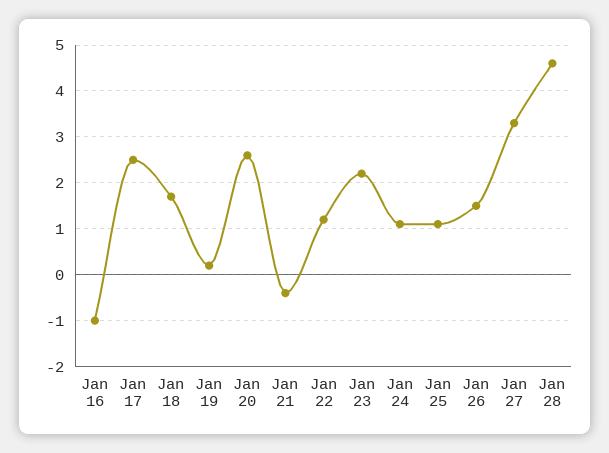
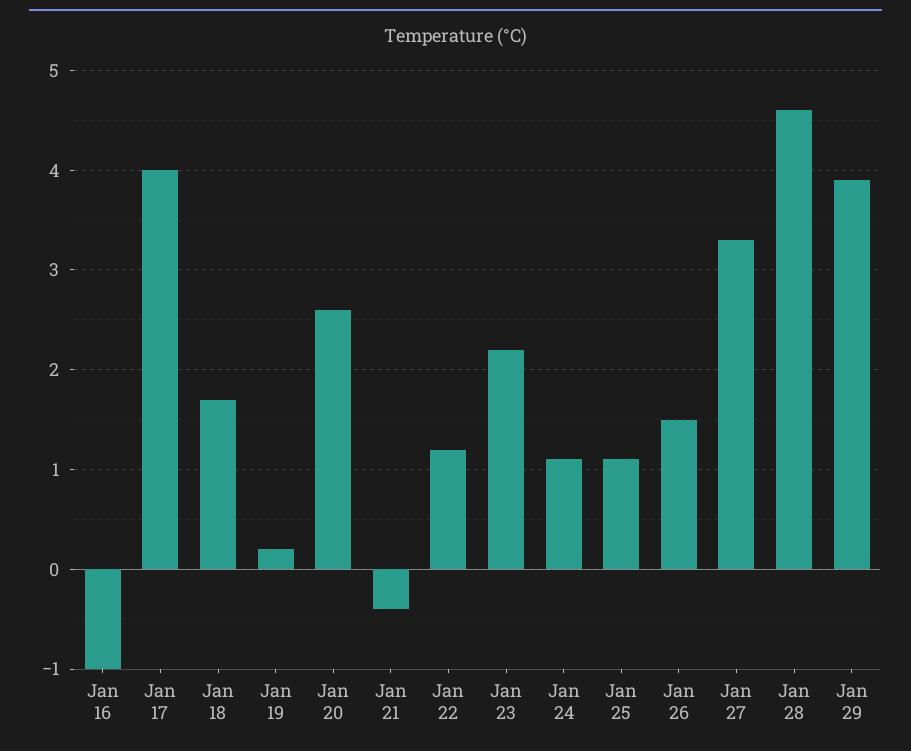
Jan 17: 2.5 -> 4
Jan 29: none -> 3.9

